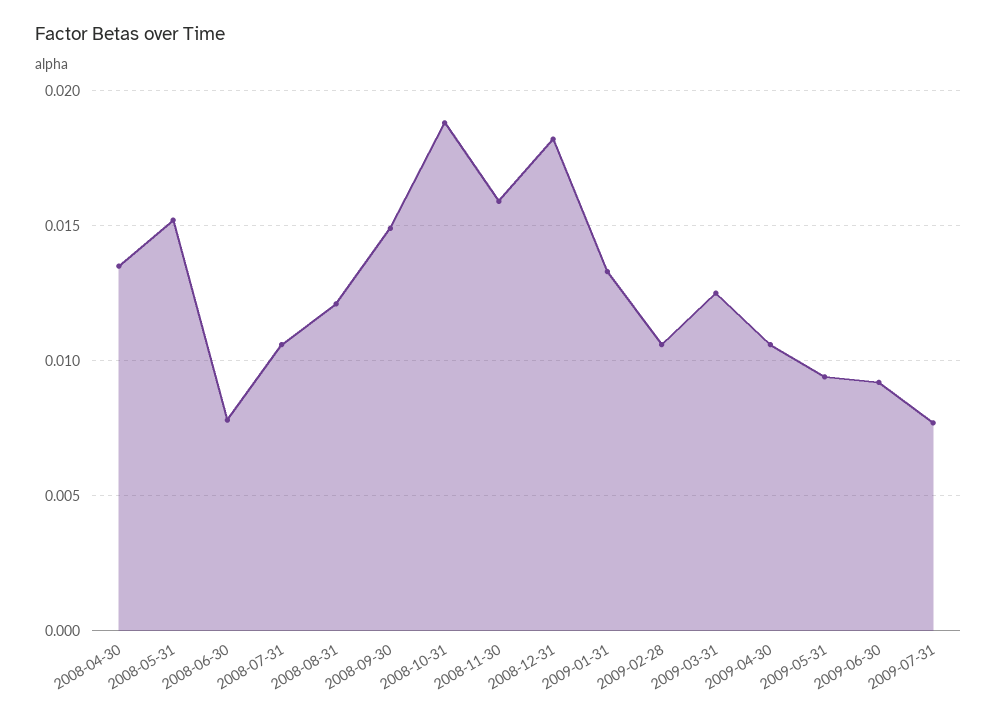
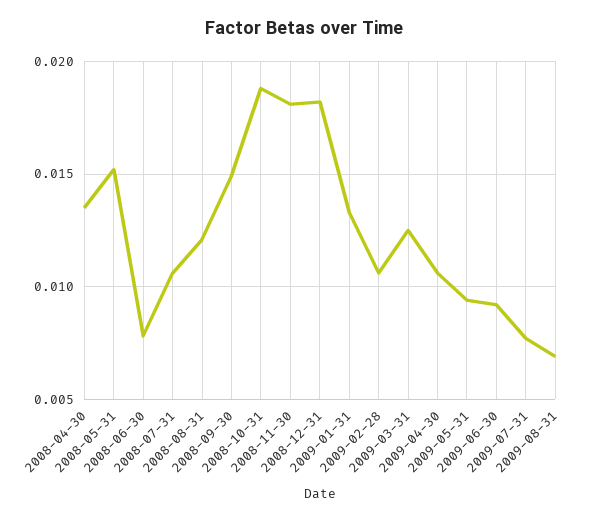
2008-11-30: 0.016 -> 0.018
2009-08-31: none -> 0.007

